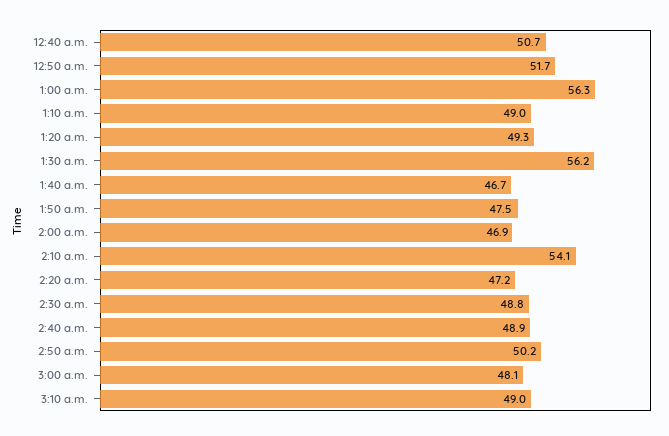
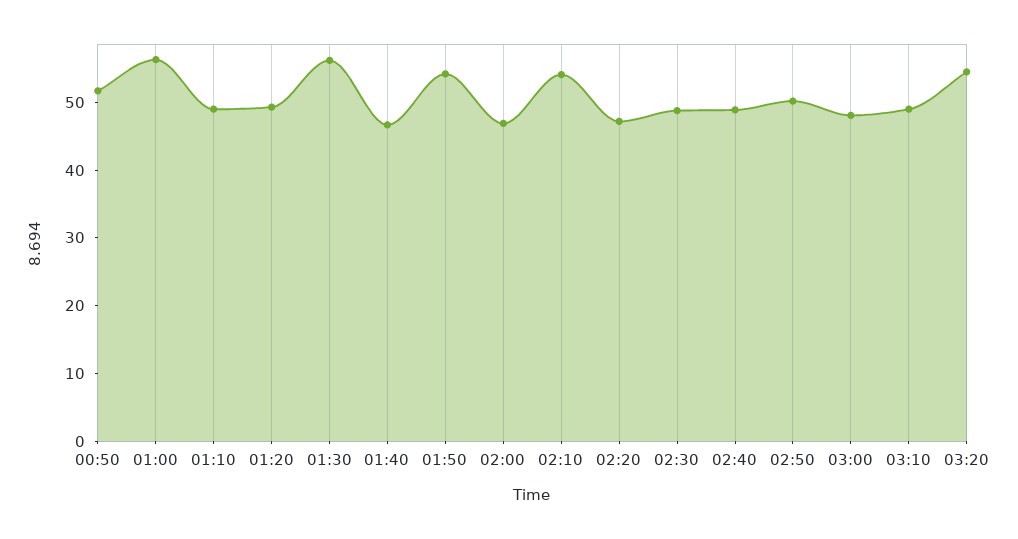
12:40 a.m.: 50.7 -> none
1:50 a.m.: 47.5 -> 54
03:20: none -> 54

